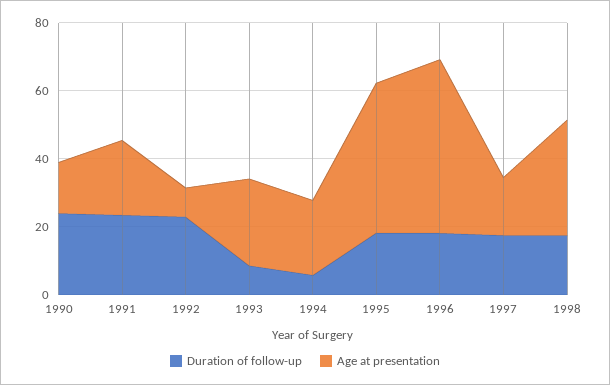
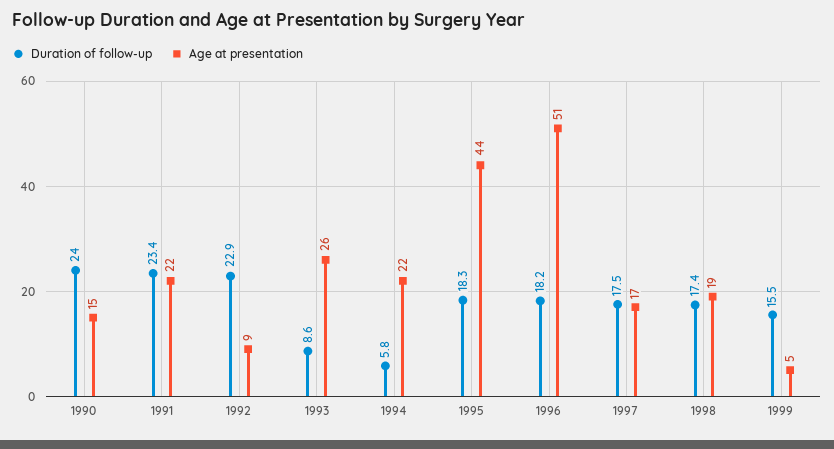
Age at presentation, 1998: 35 -> 19
Duration of follow-up, 1999: none -> 15.5
Age at presentation, 1999: none -> 5

